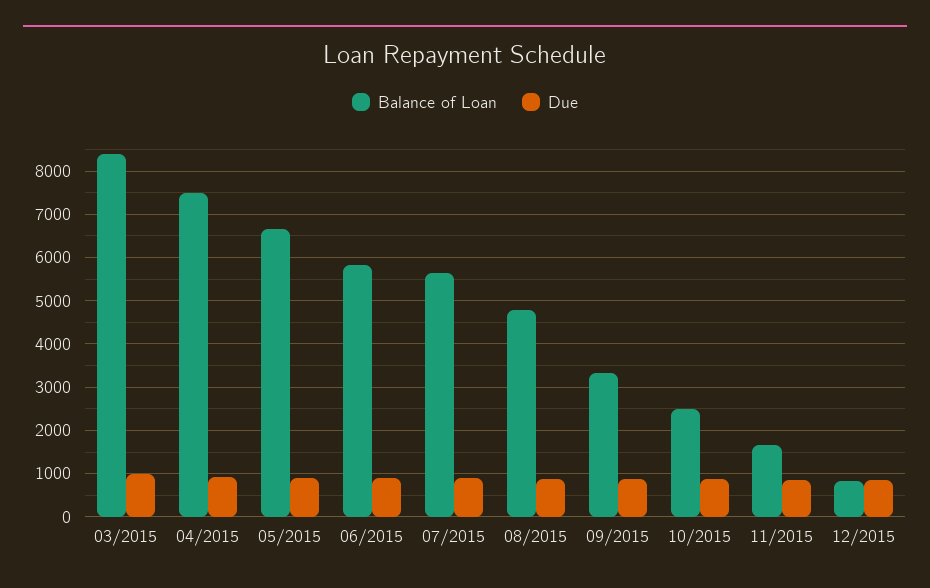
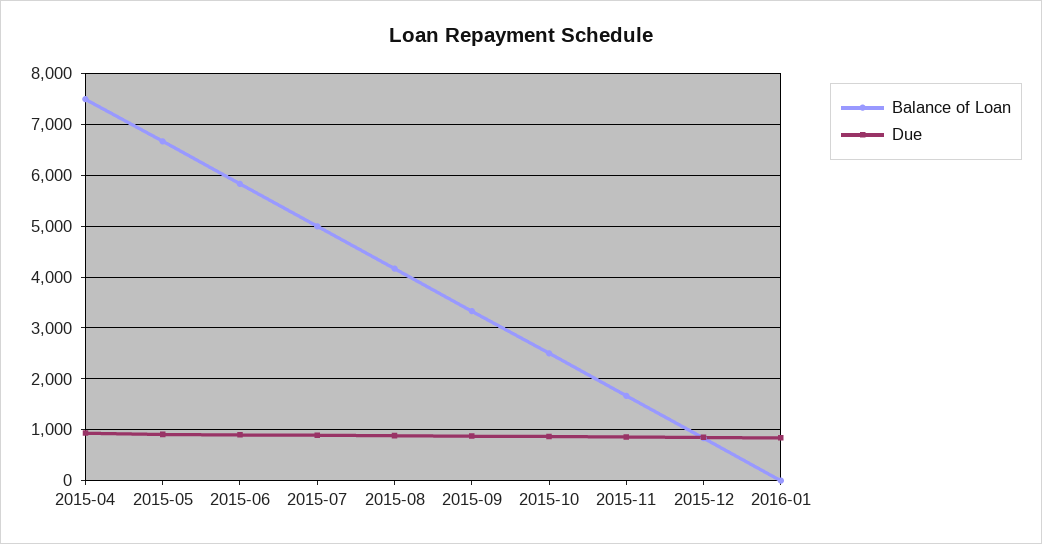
Balance of Loan, 03/2015: 8400 -> none
Due, 03/2015: 1000 -> none
Balance of Loan, 07/2015: 5600 -> 5000
Balance of Loan, 08/2015: 4800 -> 4200
Balance of Loan, 2016-01: none -> 0
Due, 2016-01: none -> 800

